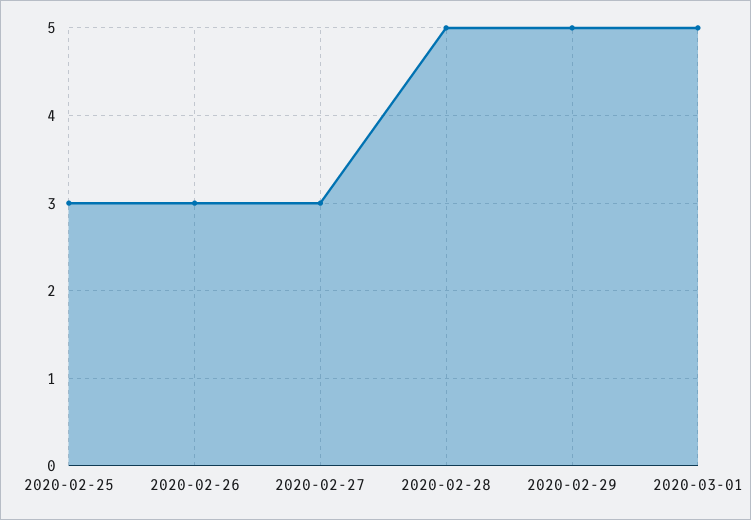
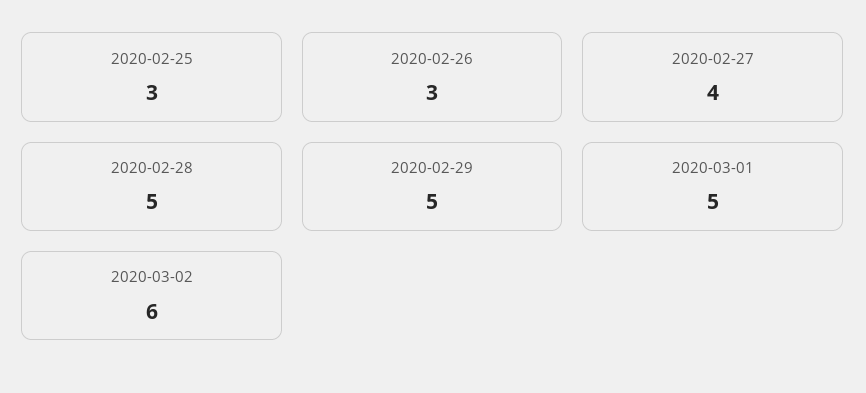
2020-02-27: 3 -> 4
2020-03-02: none -> 6

